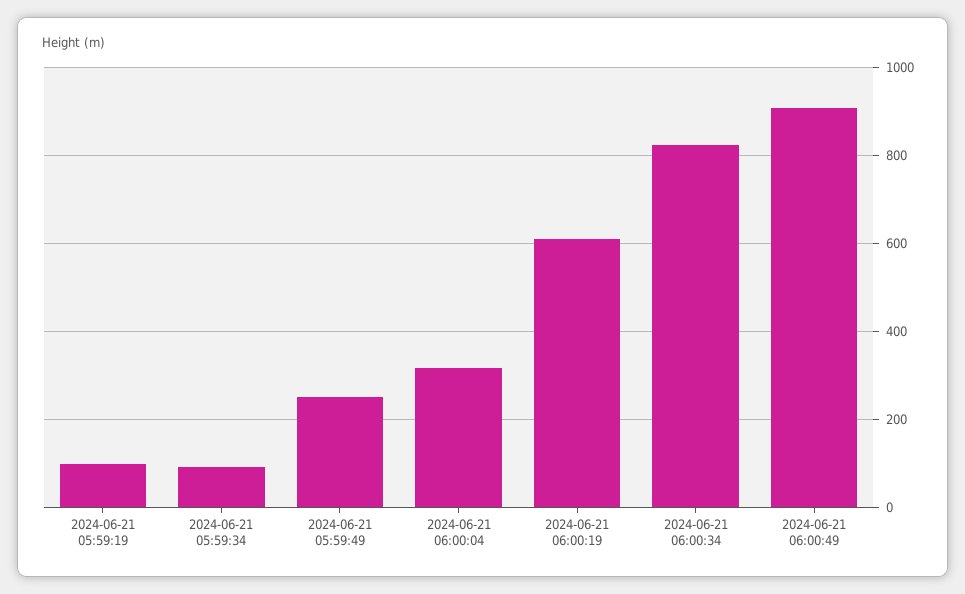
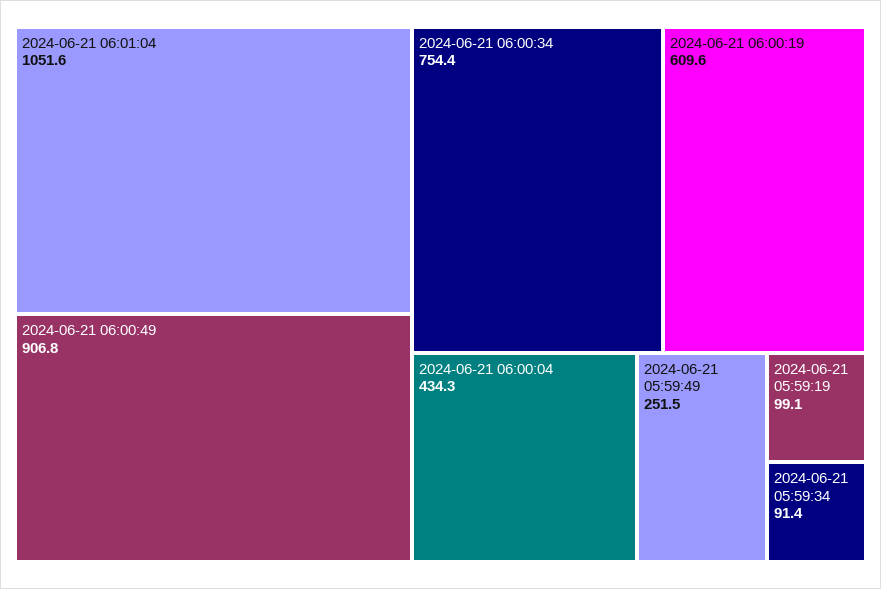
2024-06-21 06:00:04: 320 -> 434.3
2024-06-21 06:00:34: 820 -> 754.4
2024-06-21 06:01:04: none -> 1051.6

